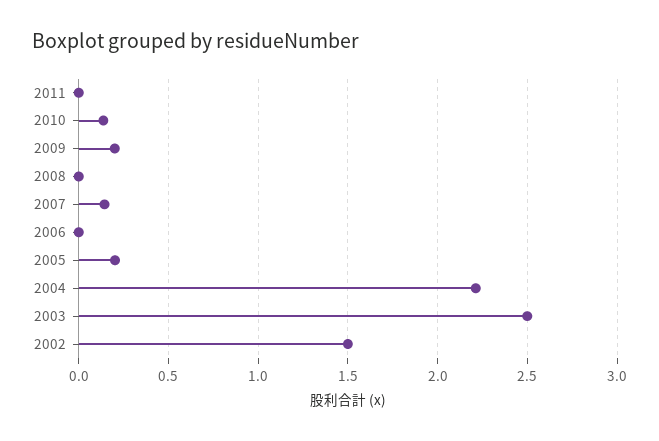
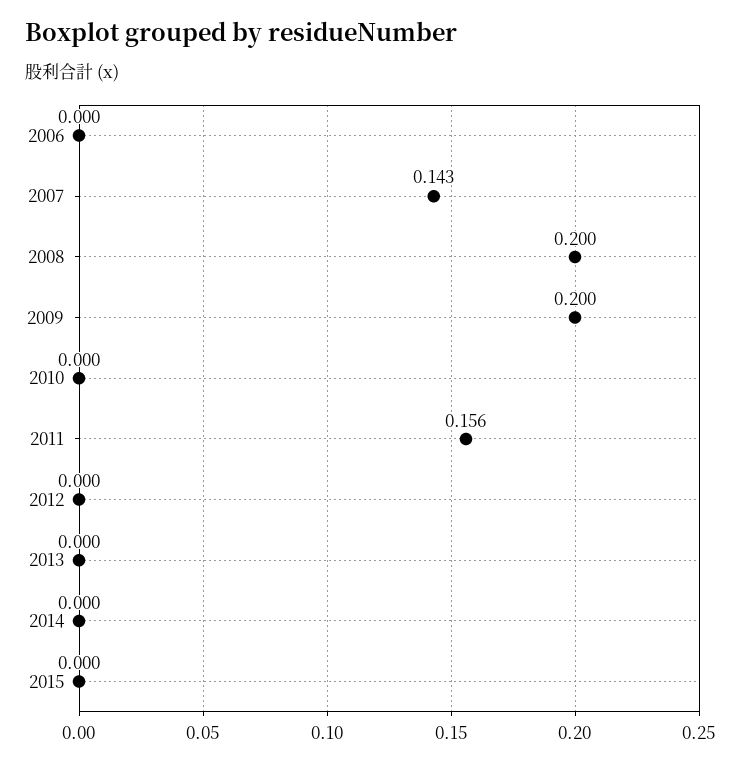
2011: 0 -> 0.156
2010: 0.15 -> 0
2008: 0 -> 0.2
2005: 0.2 -> none
2004: 2.2 -> none
2003: 2.5 -> none
2002: 1.5 -> none
2012: none -> 0
2013: none -> 0
2014: none -> 0
2015: none -> 0

